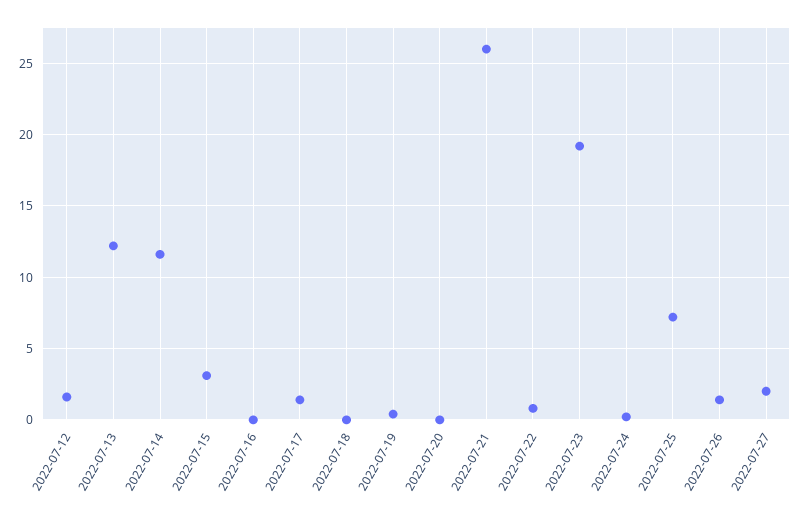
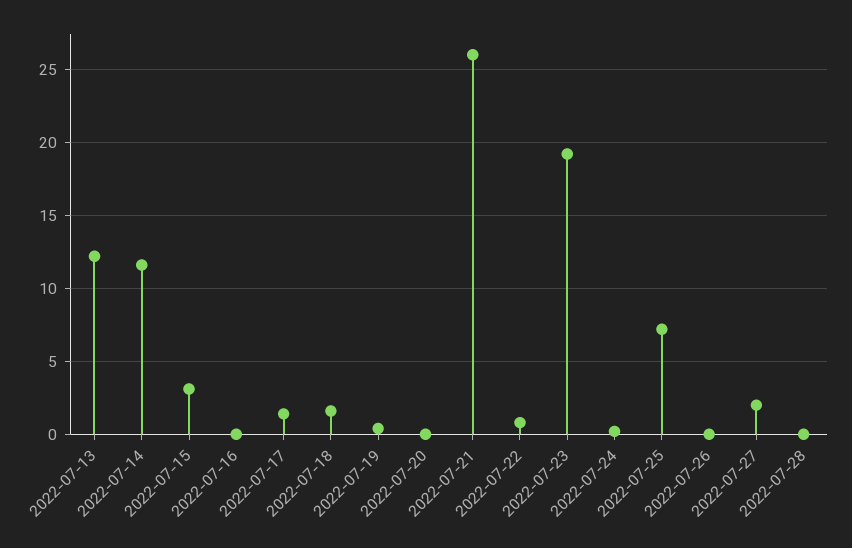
2022-07-12: 1.5 -> none
2022-07-18: 0 -> 1.5
2022-07-26: 1.5 -> 0
2022-07-28: none -> 0

